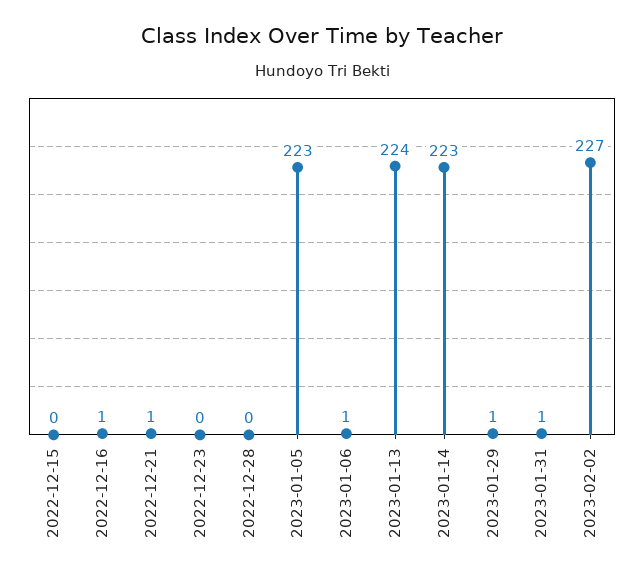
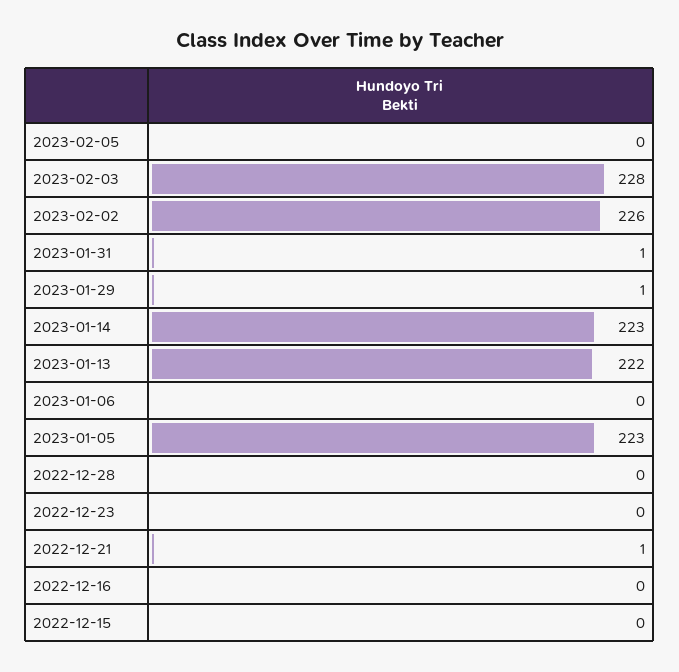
2022-12-16: 1 -> 0
2023-01-06: 1 -> 0
2023-01-13: 224 -> 222
2023-02-02: 227 -> 226
2023-02-05: none -> 0
2023-02-03: none -> 228

